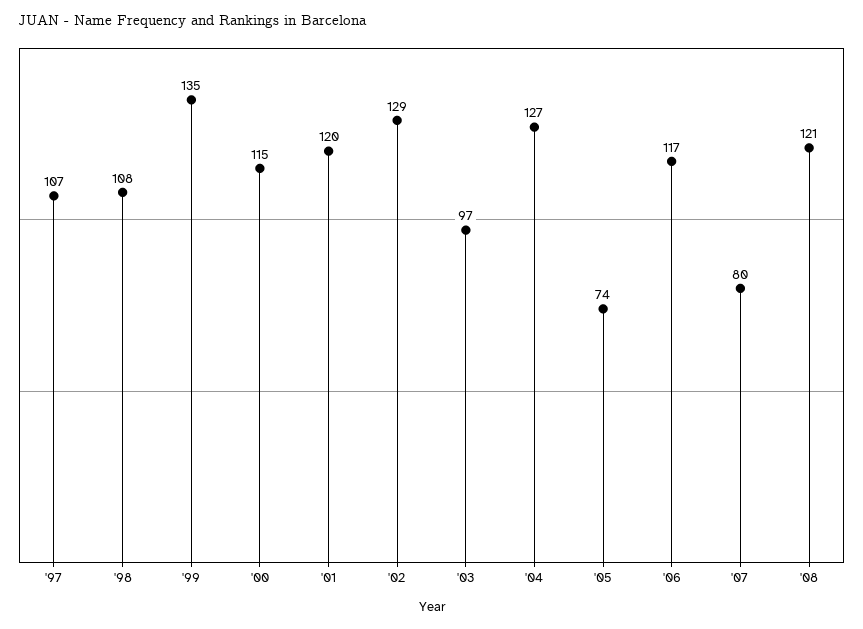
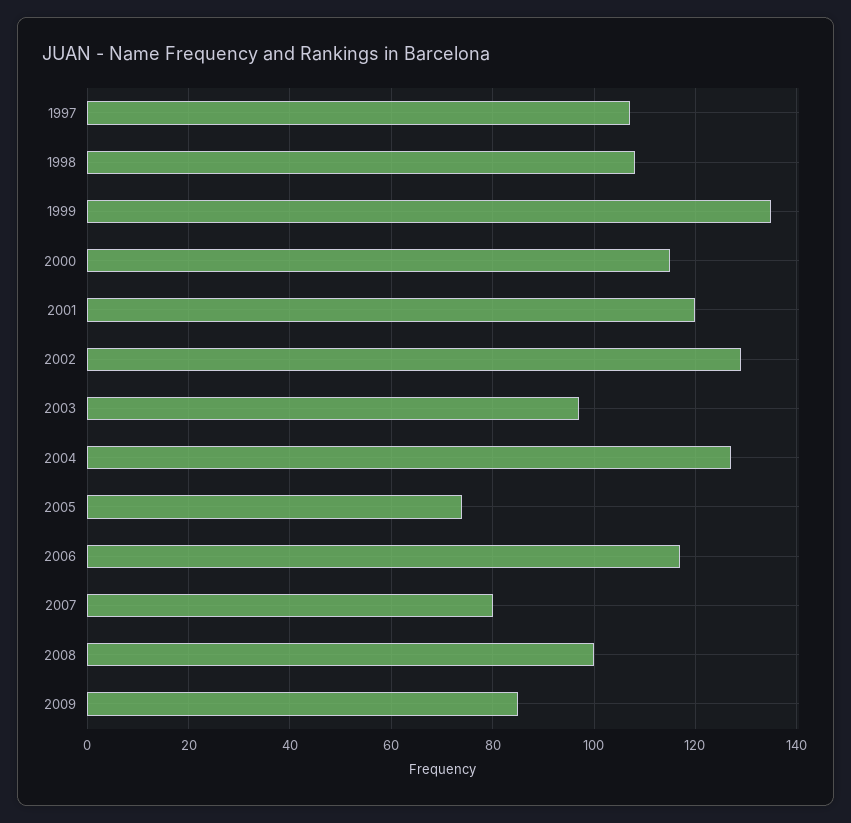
'08: 121 -> 100
2009: none -> 85

